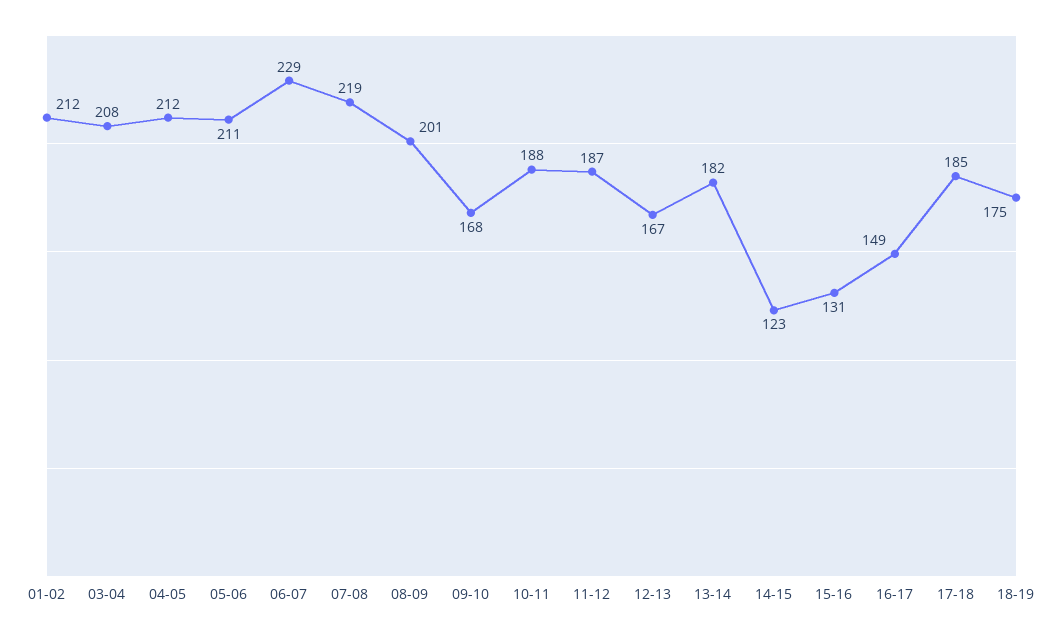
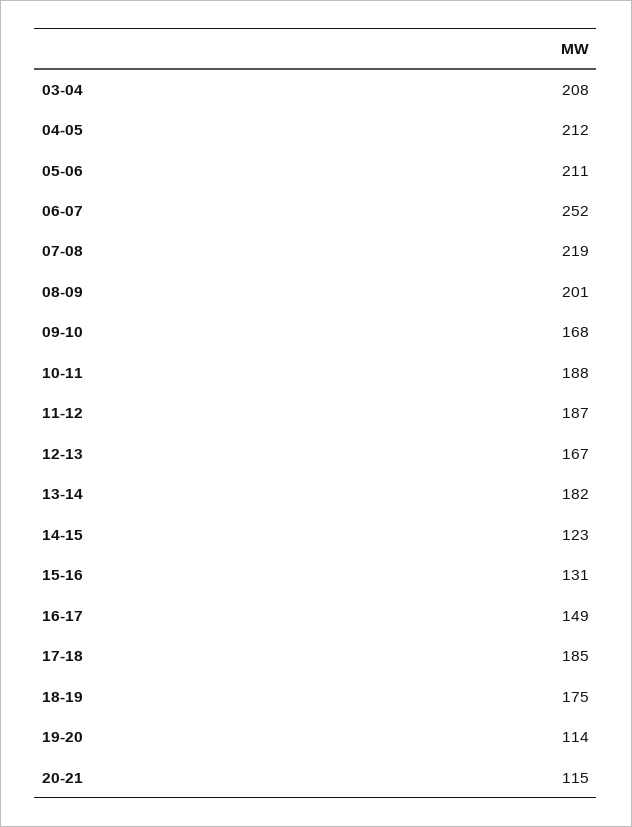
01-02: 212 -> none
06-07: 229 -> 252
19-20: none -> 114
20-21: none -> 115

